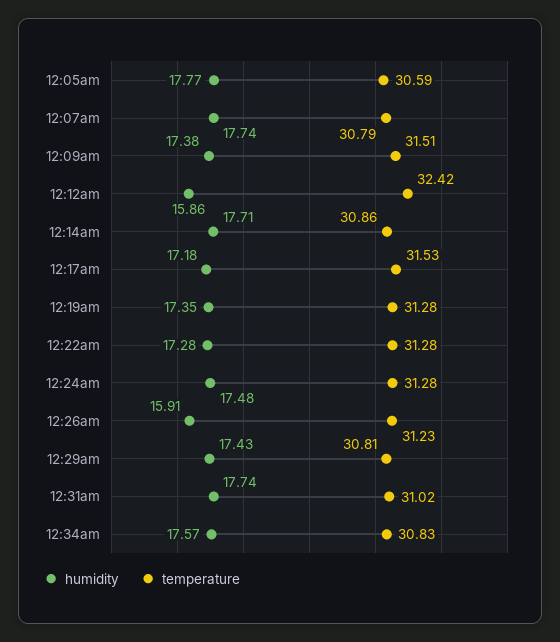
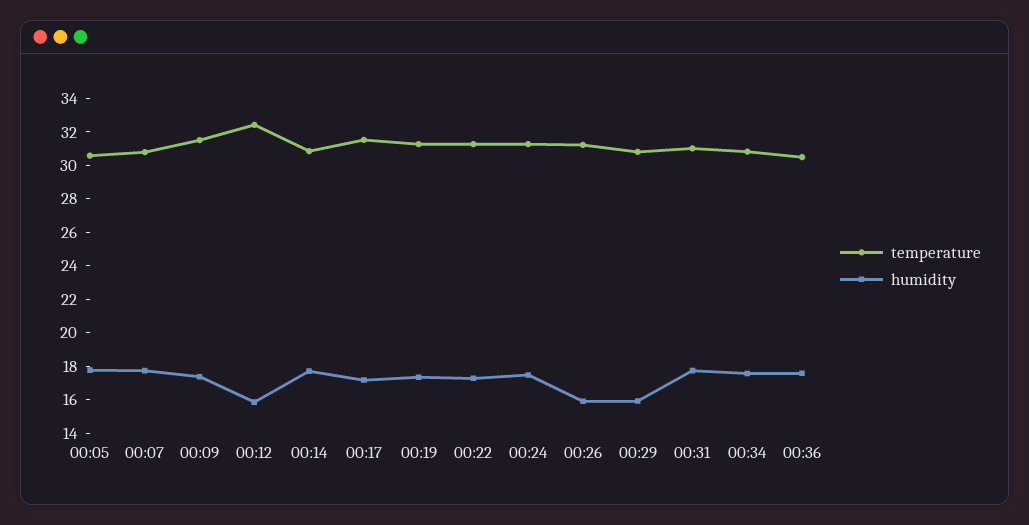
humidity, 12:29am: 17.43 -> 16
temperature, 00:36: none -> 30.5
humidity, 00:36: none -> 17.5

